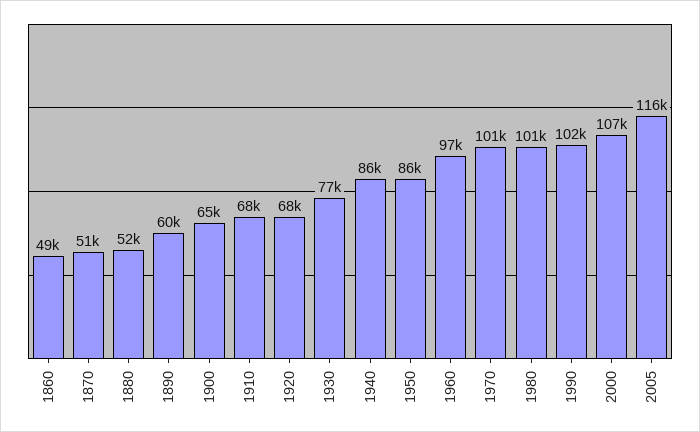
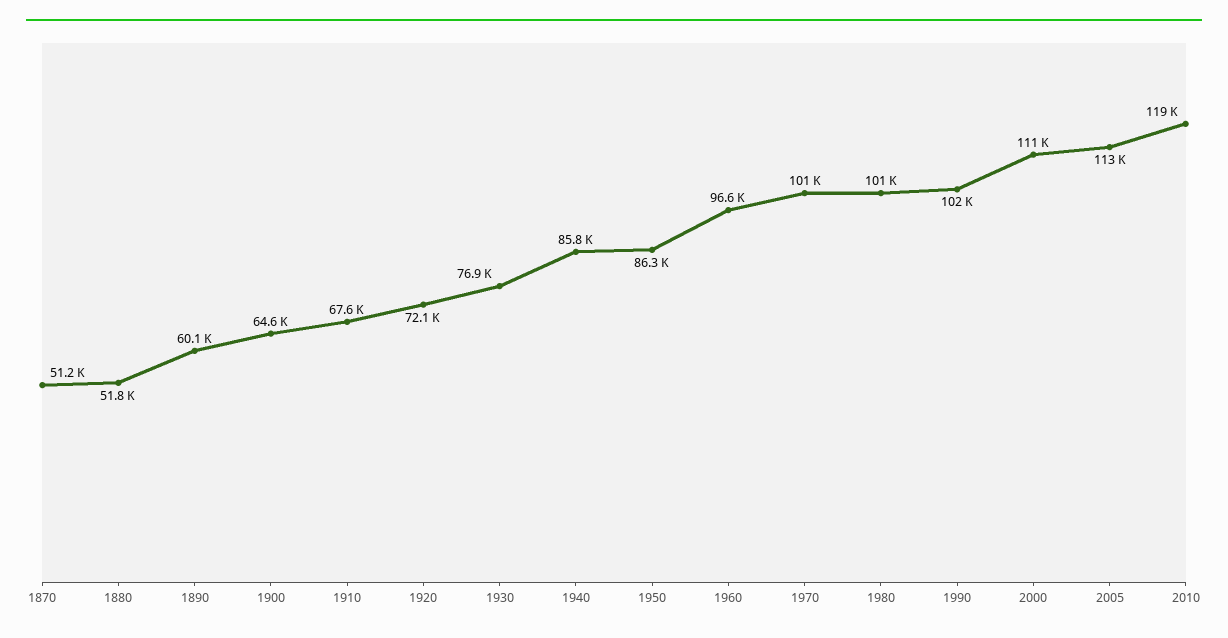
1860: 49000 -> none
1920: 68000 -> 72100
2000: 107000 -> 111000
2005: 116000 -> 113000
2010: none -> 119000

